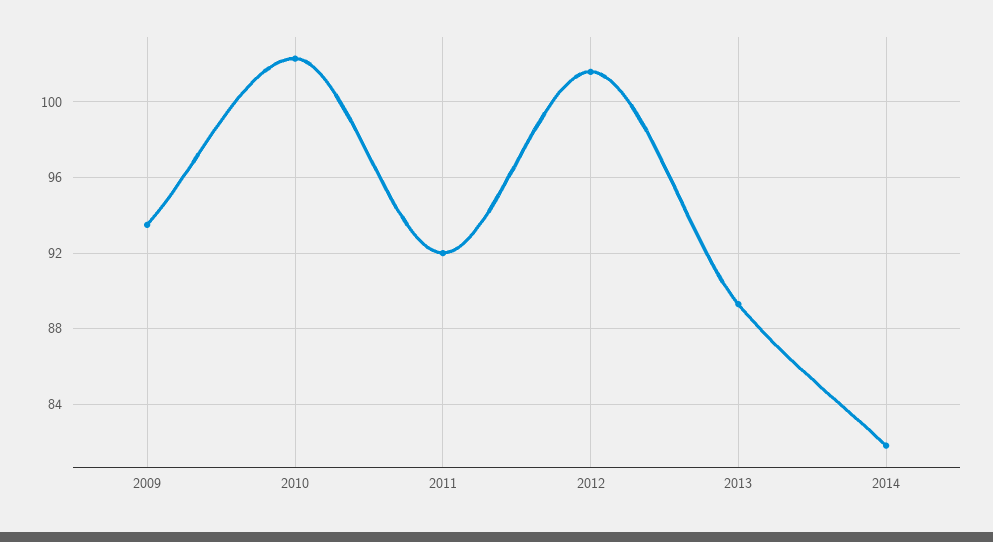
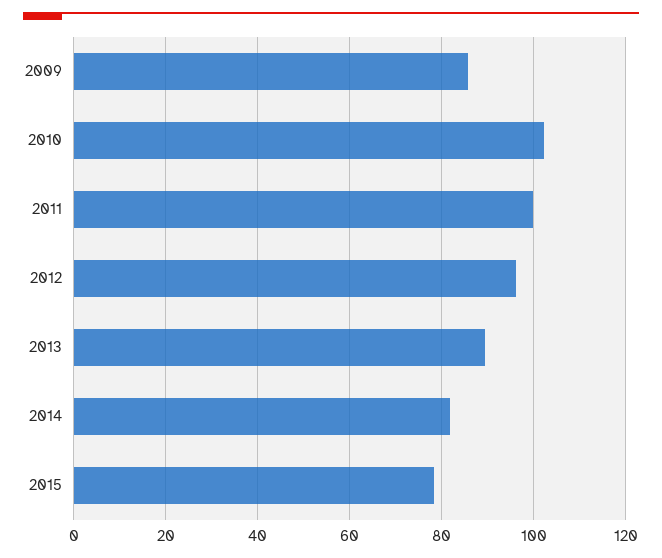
2009: 93.5 -> 86
2011: 92 -> 100
2012: 101.5 -> 96
2015: none -> 78

